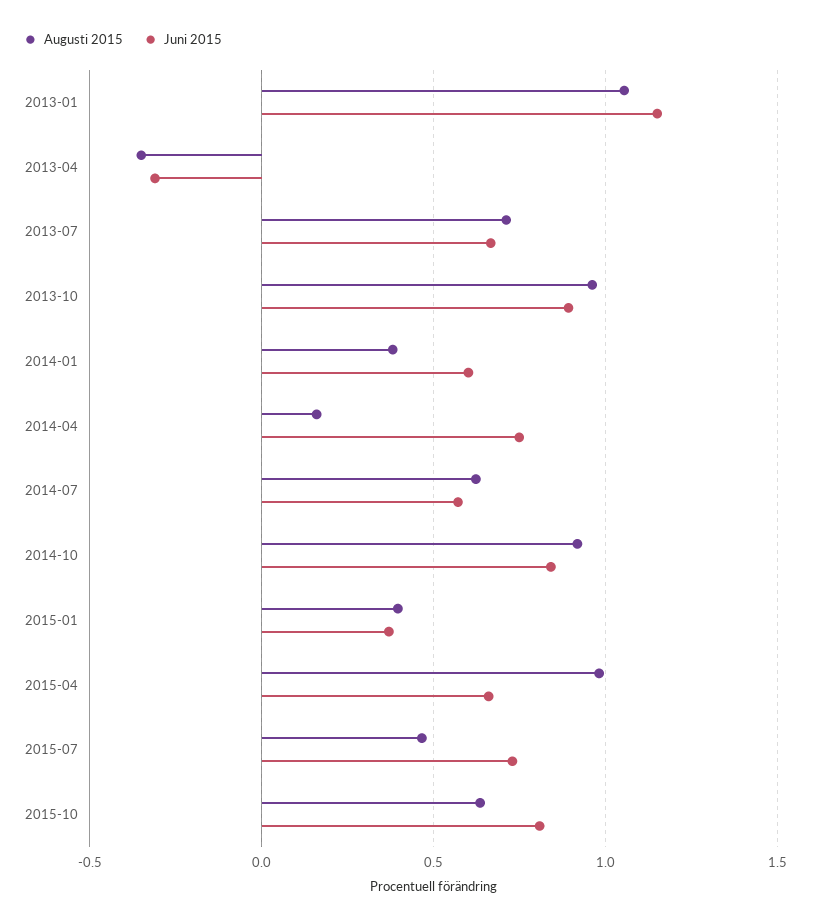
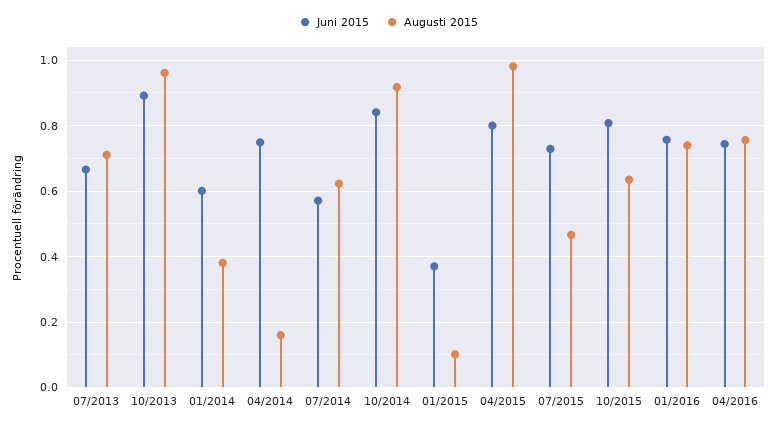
Augusti 2015, 2013-01: 1.05 -> none
Juni 2015, 2013-01: 1.15 -> none
Augusti 2015, 2013-04: -0.35 -> none
Juni 2015, 2013-04: -0.3 -> none
Augusti 2015, 2015-01: 0.4 -> 0.1
Juni 2015, 2015-04: 0.65 -> 0.8
Juni 2015, 01/2016: none -> 0.76
Augusti 2015, 01/2016: none -> 0.74
Juni 2015, 04/2016: none -> 0.74
Augusti 2015, 04/2016: none -> 0.76

